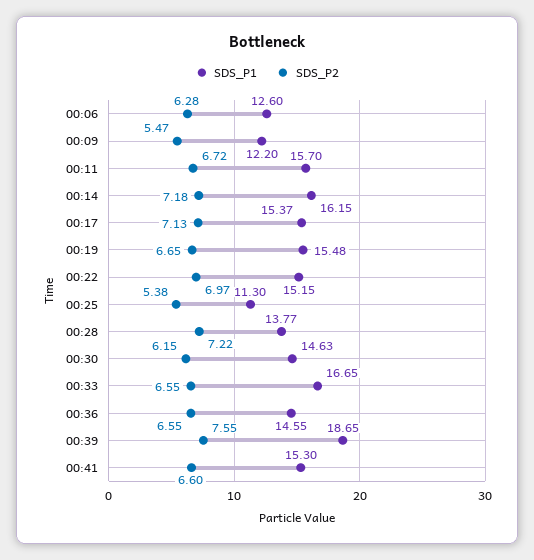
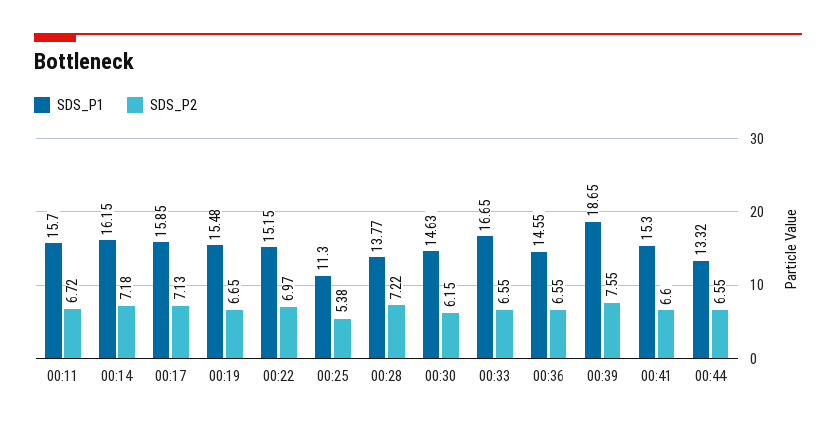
SDS_P1, 00:06: 12.6 -> none
SDS_P2, 00:06: 6.28 -> none
SDS_P1, 00:09: 12.2 -> none
SDS_P2, 00:09: 5.47 -> none
SDS_P1, 00:17: 15.37 -> 15.85
SDS_P1, 00:44: none -> 13.32
SDS_P2, 00:44: none -> 6.55

